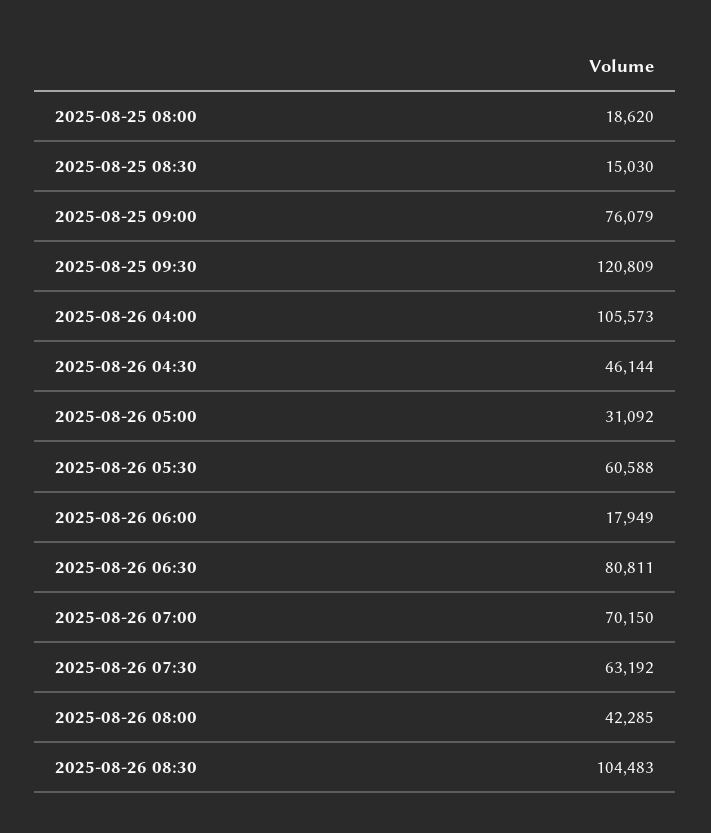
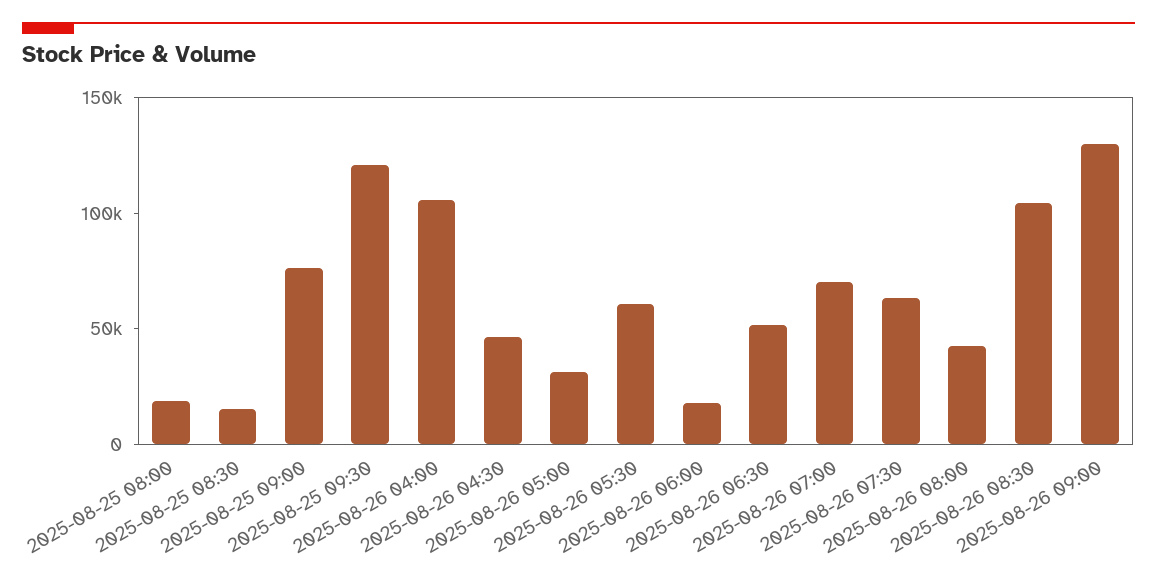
2025-08-26 06:30: 80811 -> 50000
2025-08-26 09:00: none -> 130000

